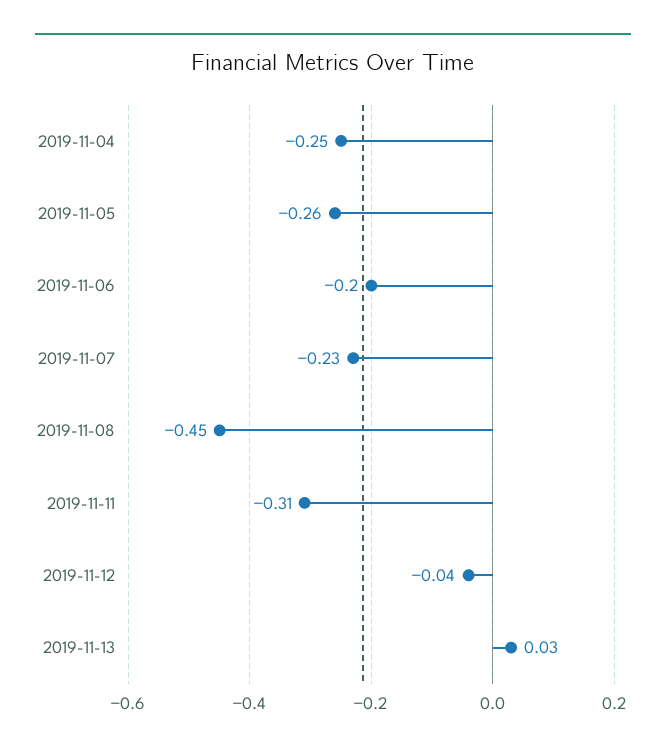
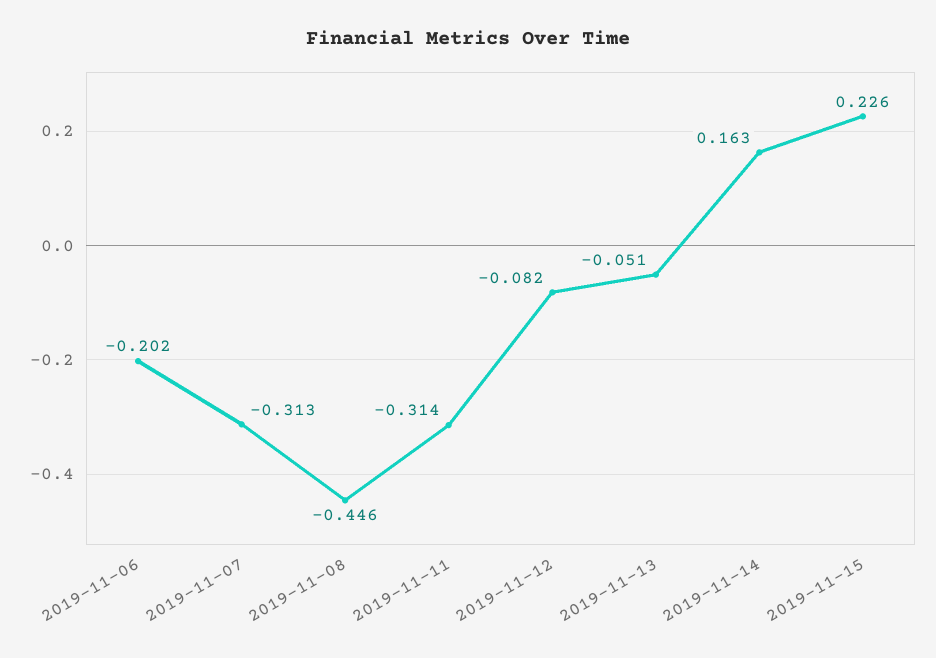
2019-11-04: -0.25 -> none
2019-11-05: -0.26 -> none
2019-11-07: -0.23 -> -0.313
2019-11-12: -0.04 -> -0.082
2019-11-13: 0.03 -> -0.051
2019-11-14: none -> 0.163
2019-11-15: none -> 0.226

